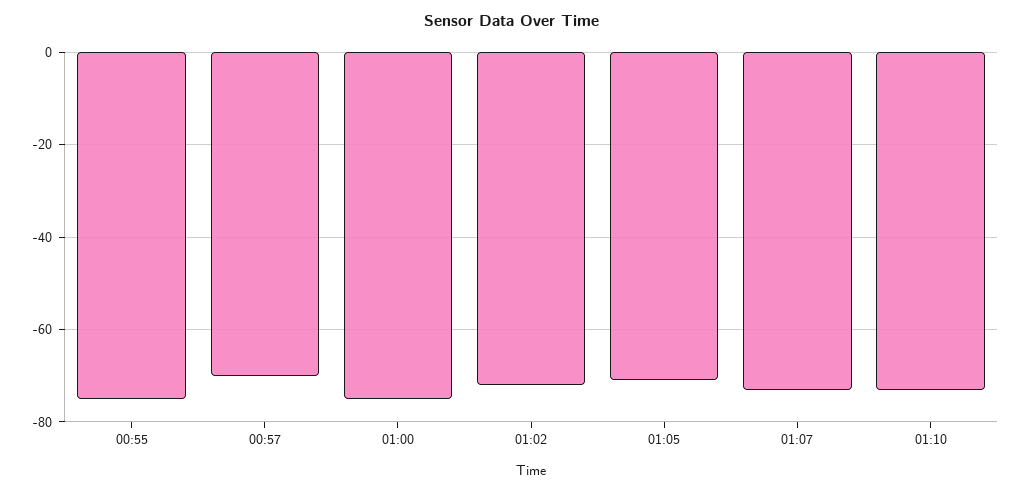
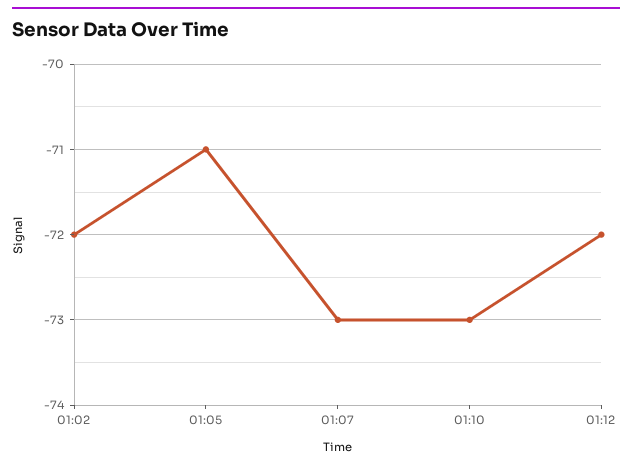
00:55: -75 -> none
00:57: -70 -> none
01:00: -75 -> none
01:12: none -> -72

